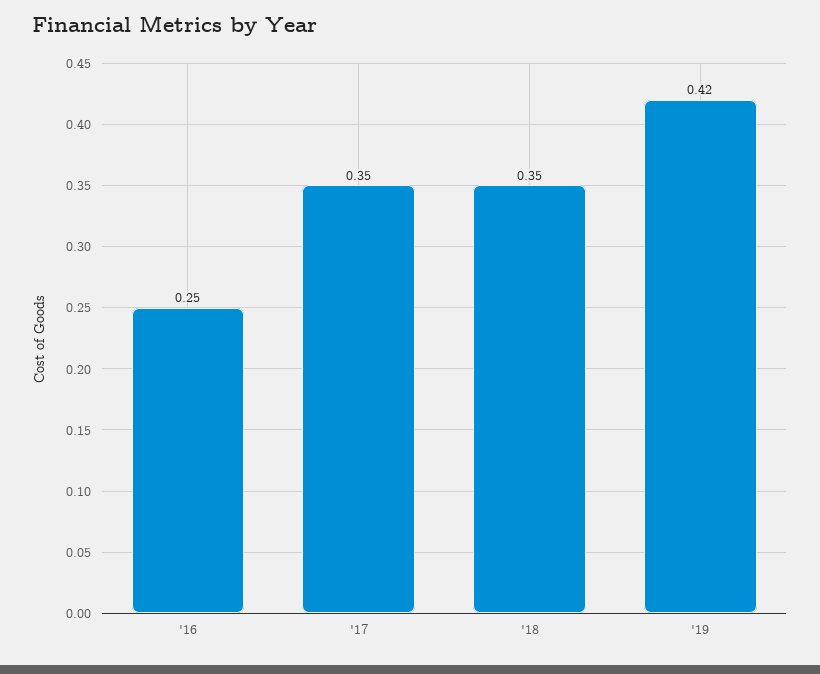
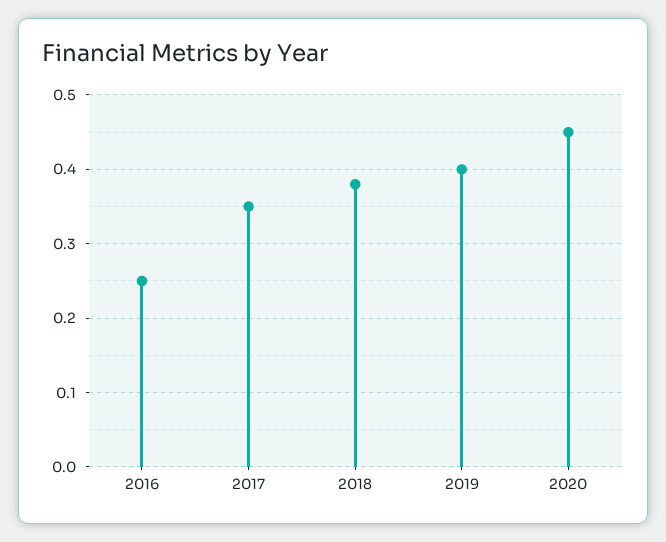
'18: 0.35 -> 0.38
'19: 0.42 -> 0.4
2020: none -> 0.45

